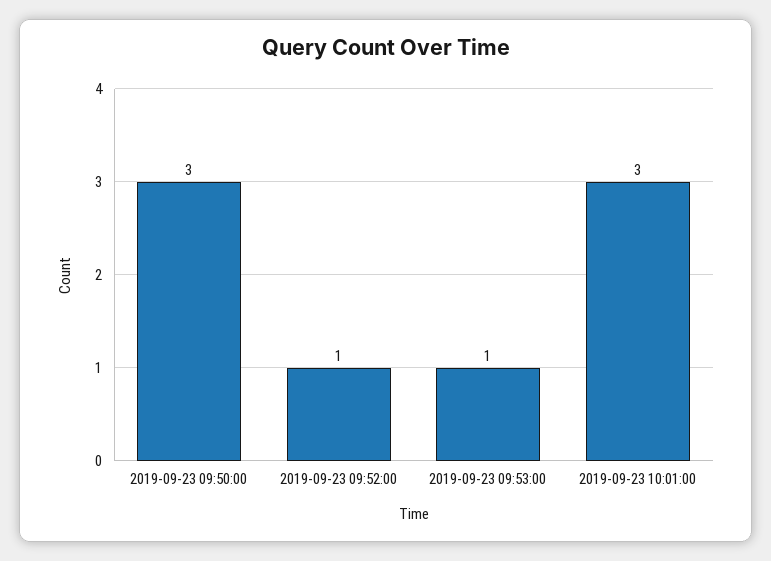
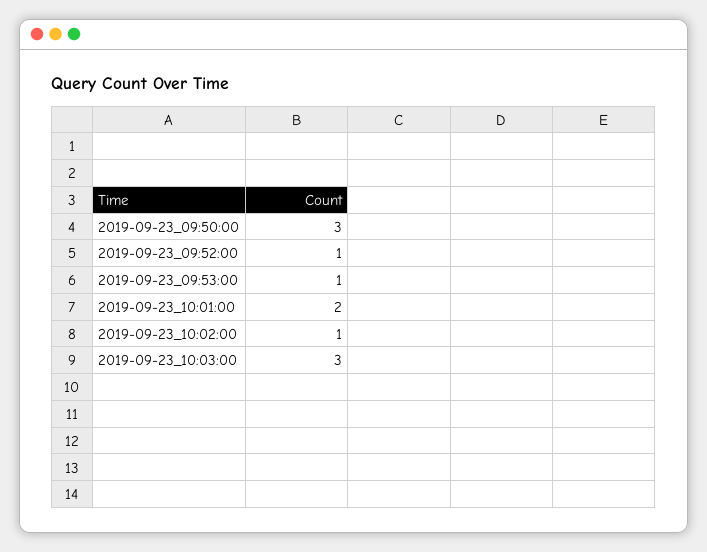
2019-09-23 10:01:00: 3 -> 2
2019-09-23_10:02:00: none -> 1
2019-09-23_10:03:00: none -> 3

